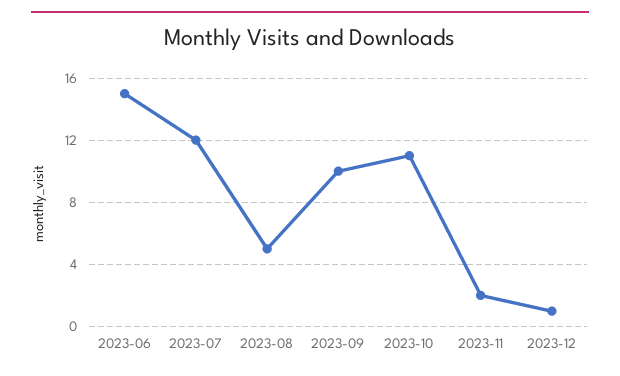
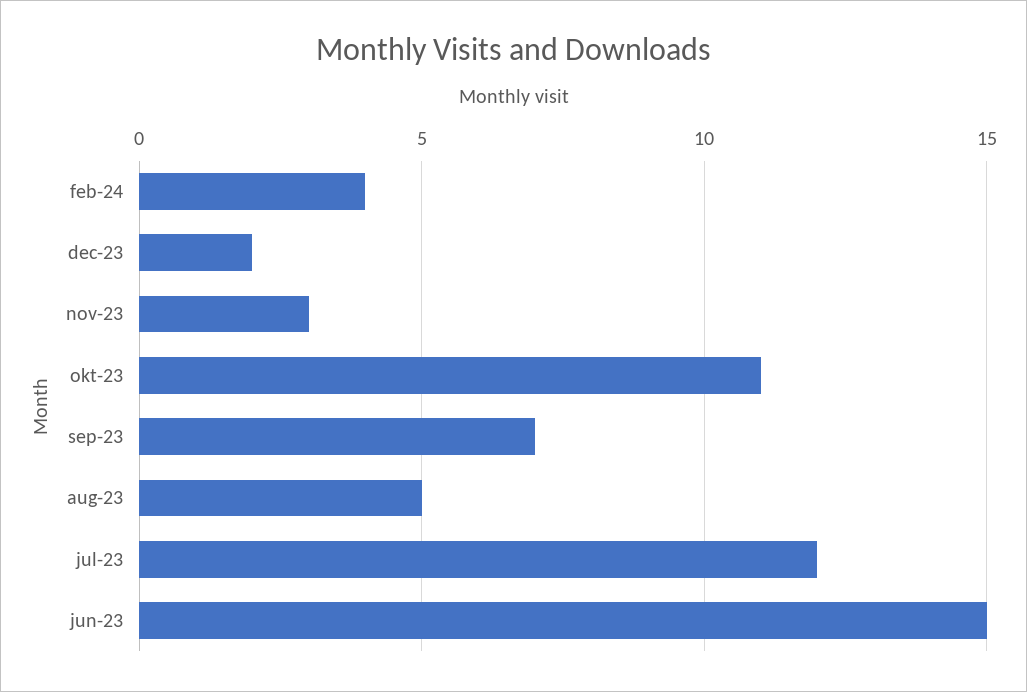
2023-09: 10 -> 7
2023-11: 2 -> 3
2023-12: 1 -> 2
feb-24: none -> 4

